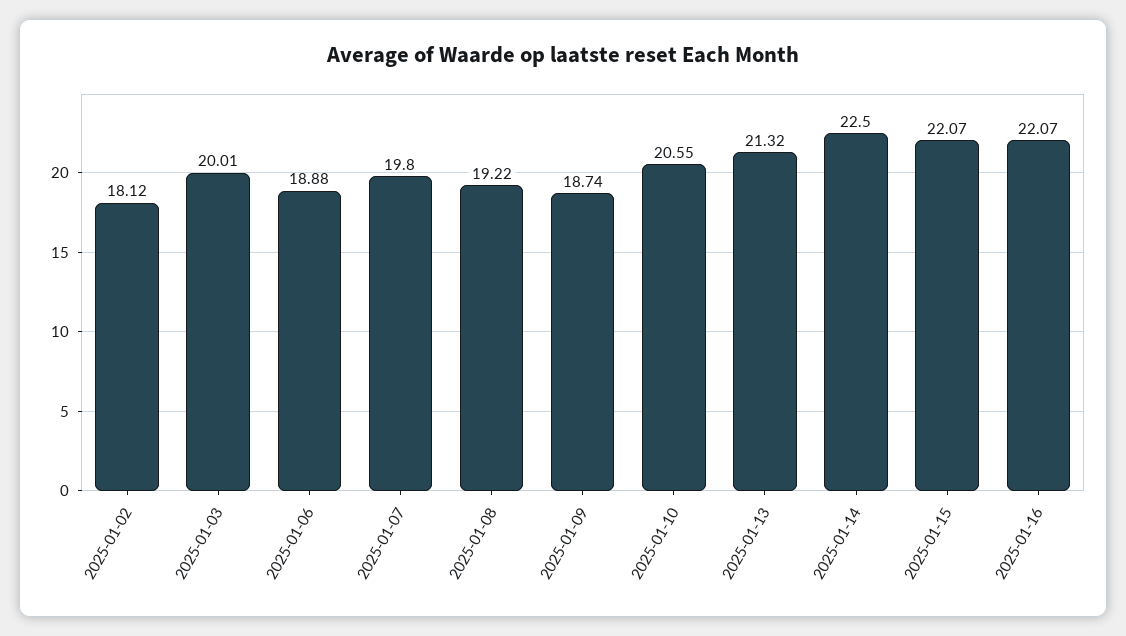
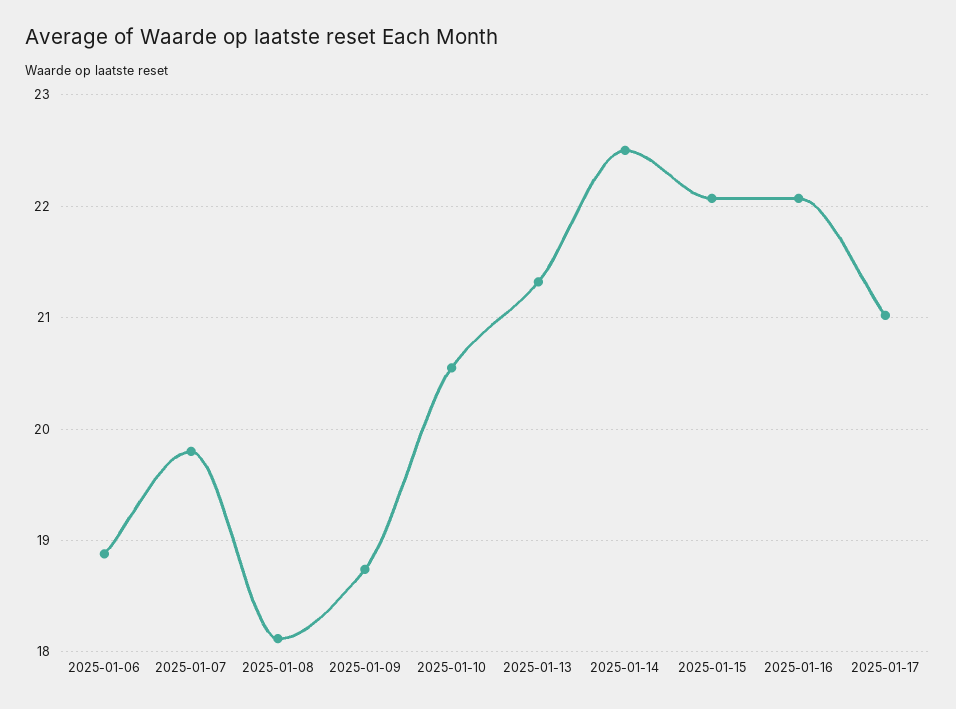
2025-01-02: 18.12 -> none
2025-01-03: 20.01 -> none
2025-01-08: 19.22 -> 18.1
2025-01-17: none -> 21

